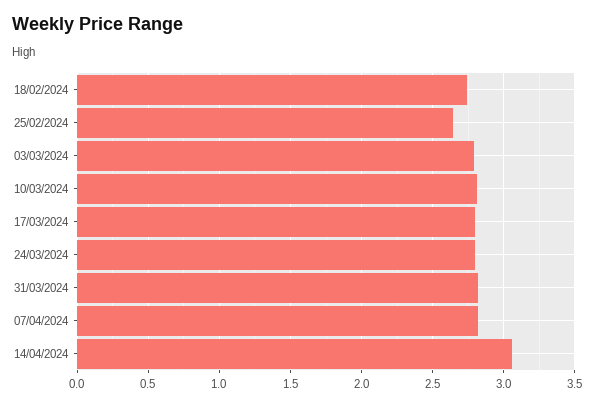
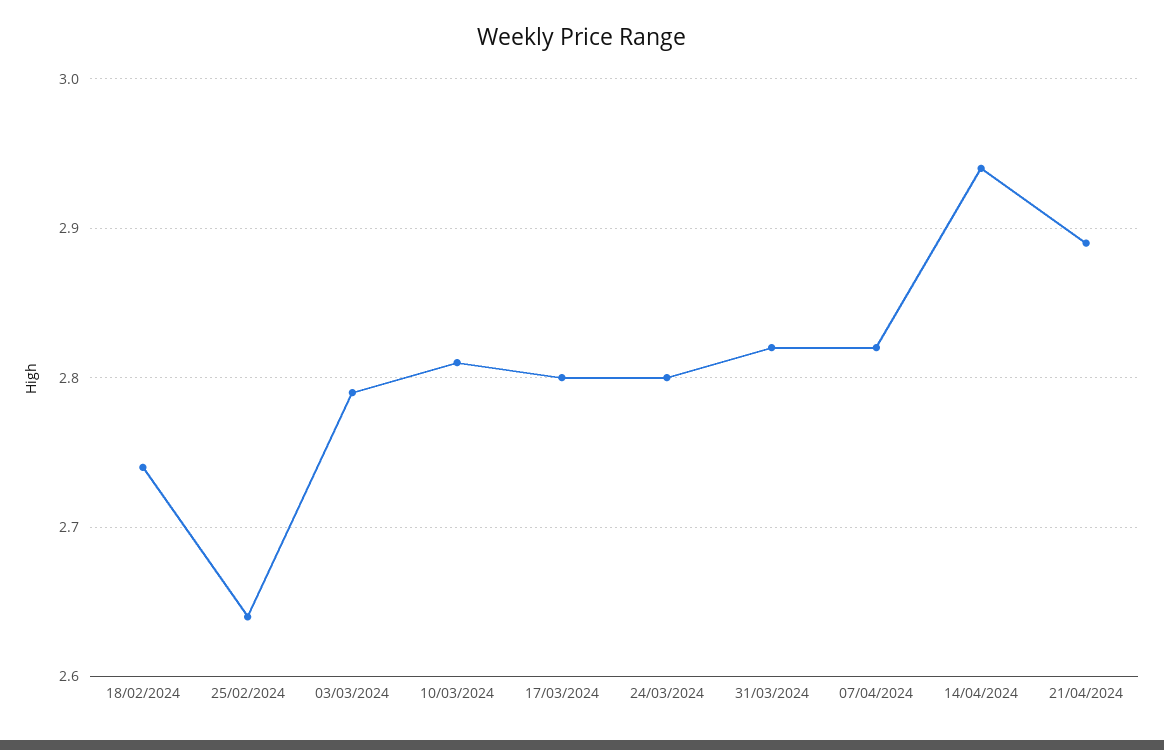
14/04/2024: 3.05 -> 2.94
21/04/2024: none -> 2.89

